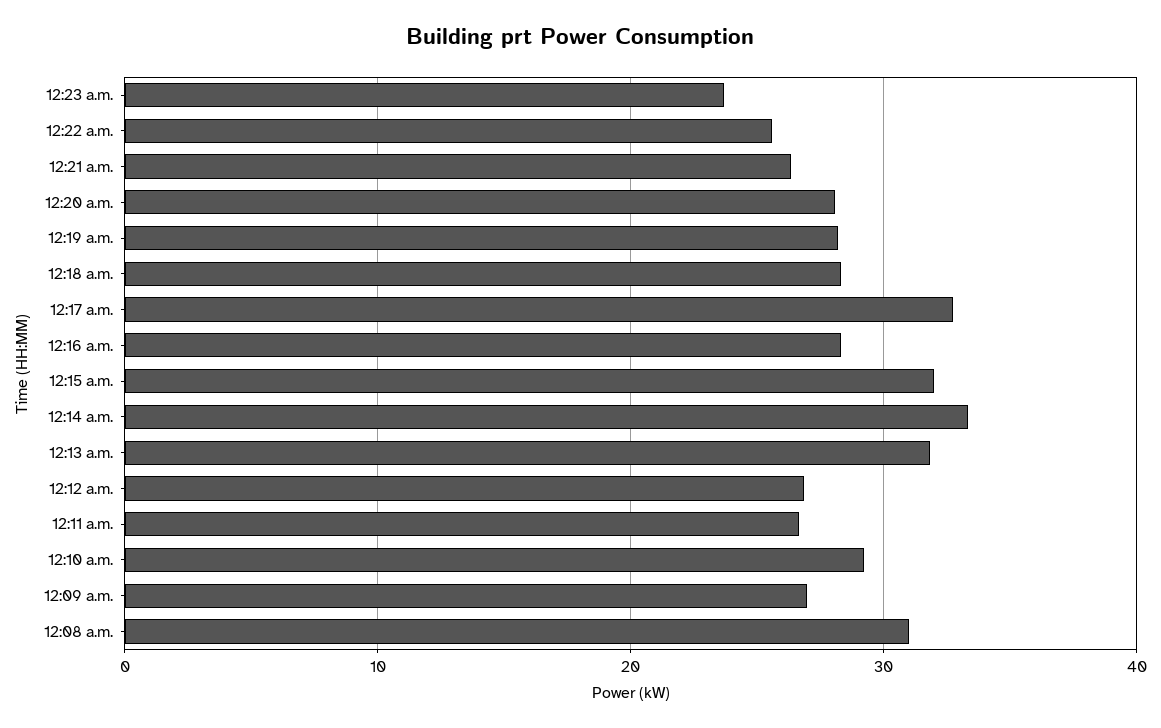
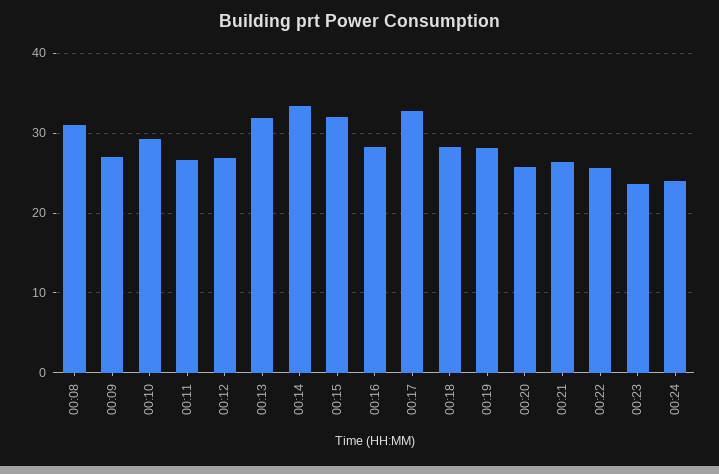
12:20 a.m.: 28 -> 26
00:24: none -> 24

